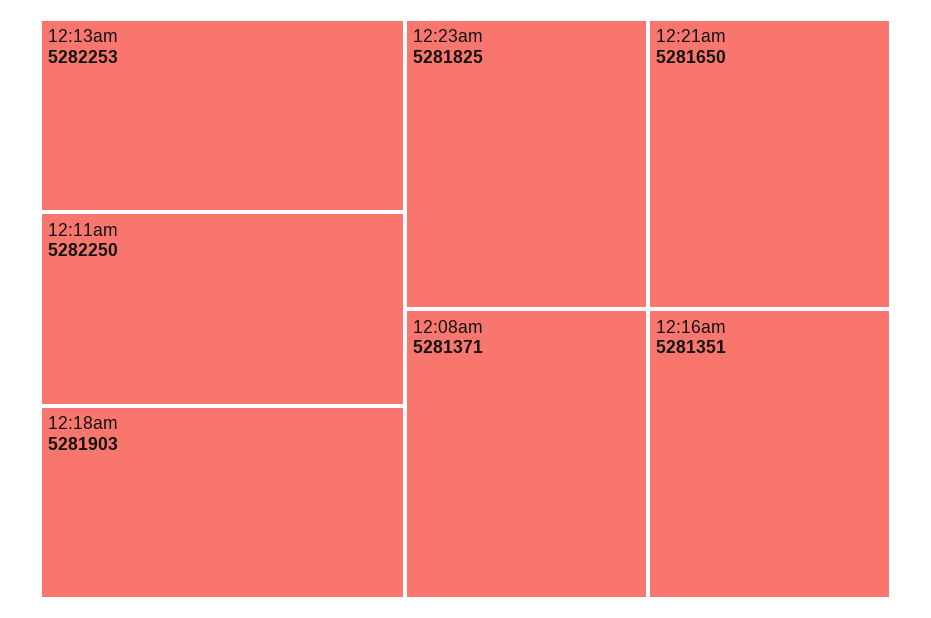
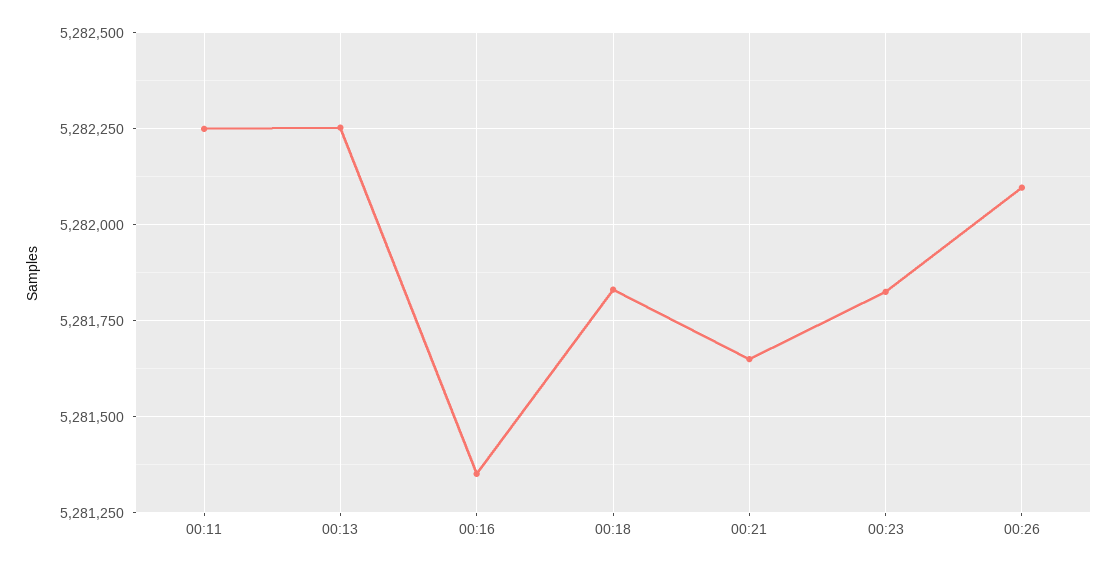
12:18am: 5281903 -> 5281825
12:08am: 5281371 -> none
00:26: none -> 5282100

